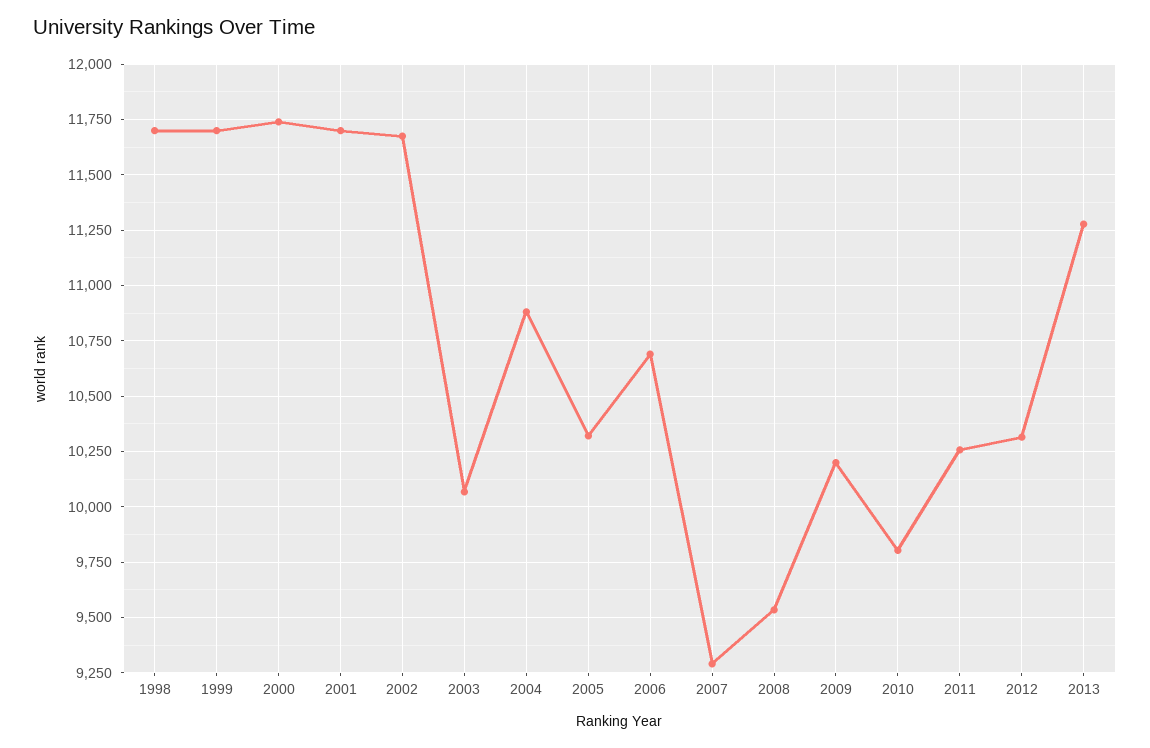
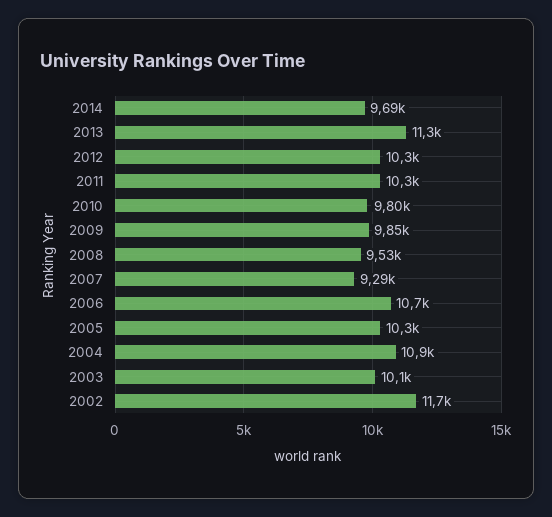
1998: 11700 -> none
1999: 11700 -> none
2000: 11750 -> none
2001: 11700 -> none
2009: 10200 -> 9850
2014: none -> 9690

